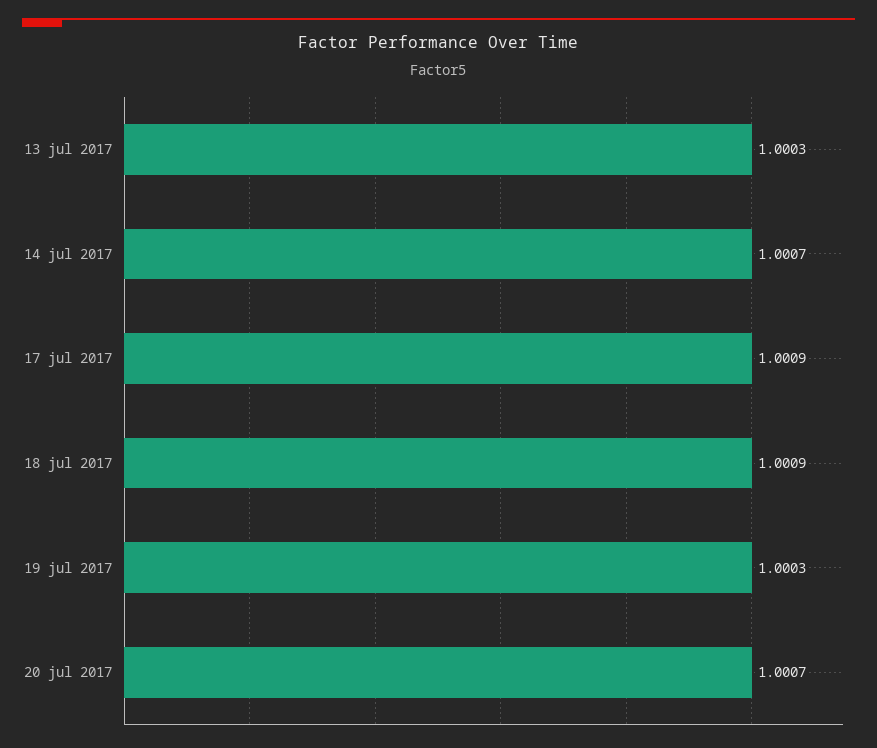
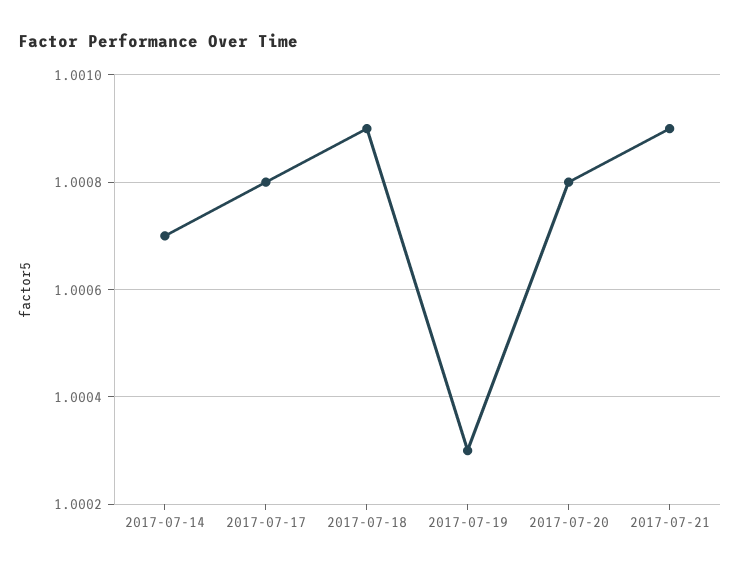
13 jul 2017: 1.0003 -> none
17 jul 2017: 1.0009 -> 1.0008
20 jul 2017: 1.0007 -> 1.0008
2017-07-21: none -> 1.0009

